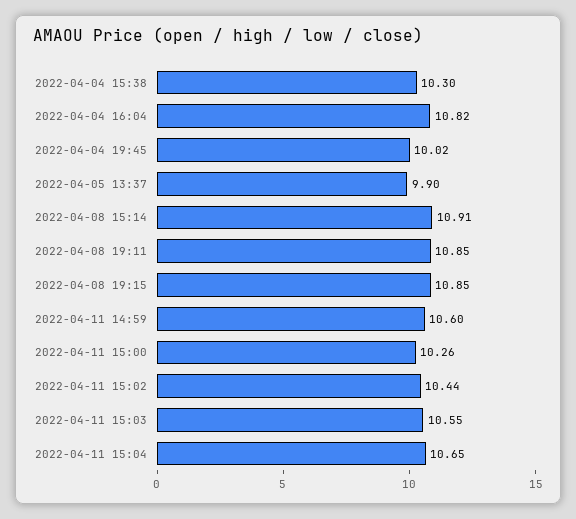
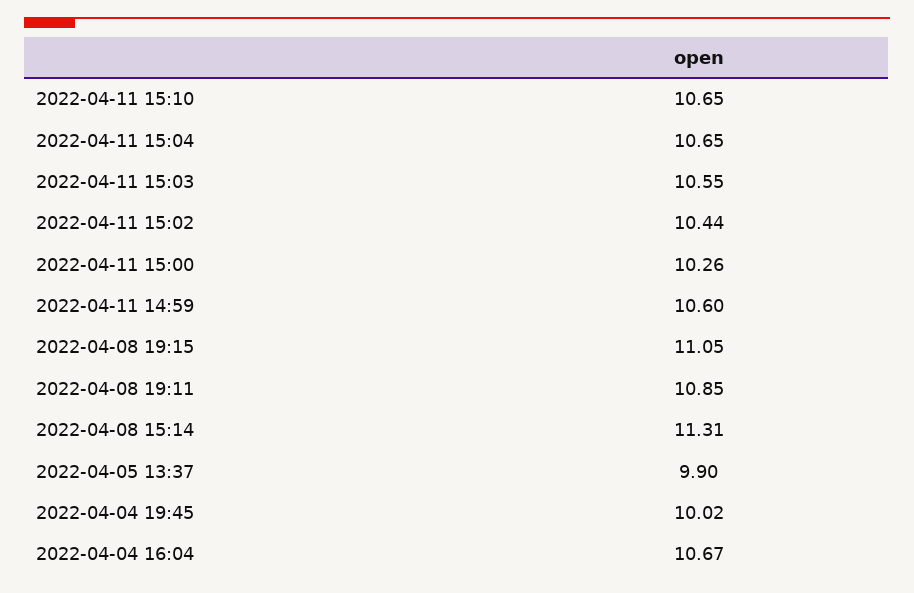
2022-04-04 15:38: 10.3 -> none
2022-04-04 16:04: 10.82 -> 10.67
2022-04-08 15:14: 10.91 -> 11.31
2022-04-08 19:15: 10.85 -> 11.05
2022-04-11 15:10: none -> 10.65

